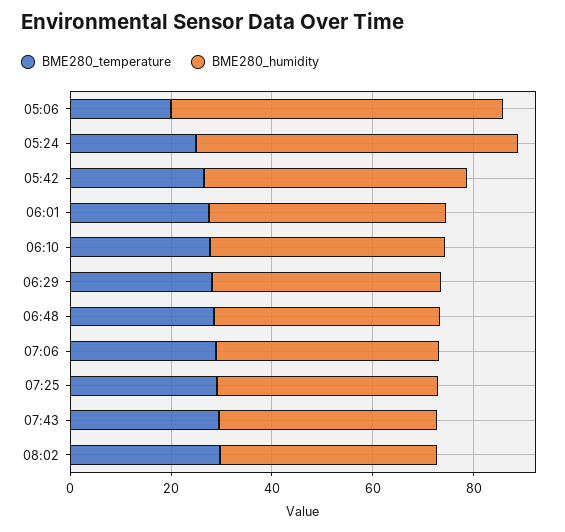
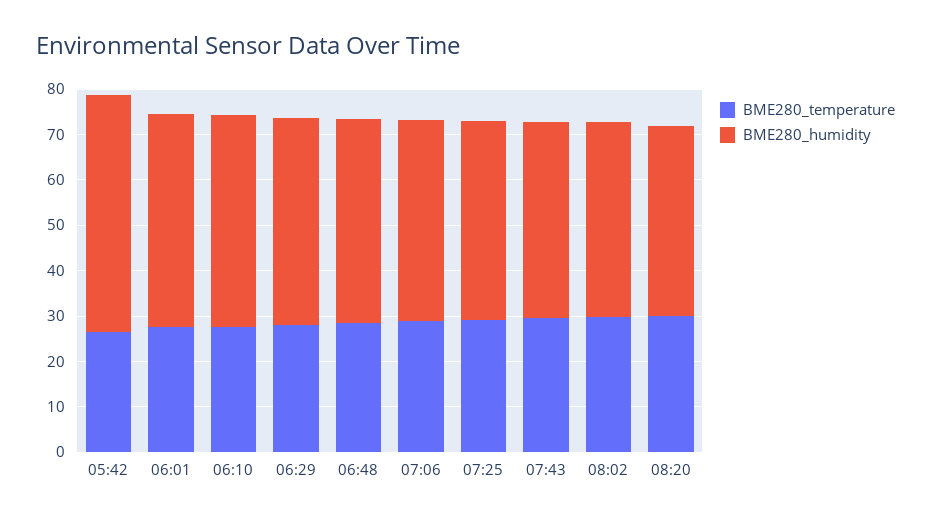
BME280_temperature, 05:06: 20 -> none
BME280_humidity, 05:06: 65 -> none
BME280_temperature, 05:24: 25 -> none
BME280_humidity, 05:24: 65 -> none
BME280_temperature, 08:20: none -> 30
BME280_humidity, 08:20: none -> 42

